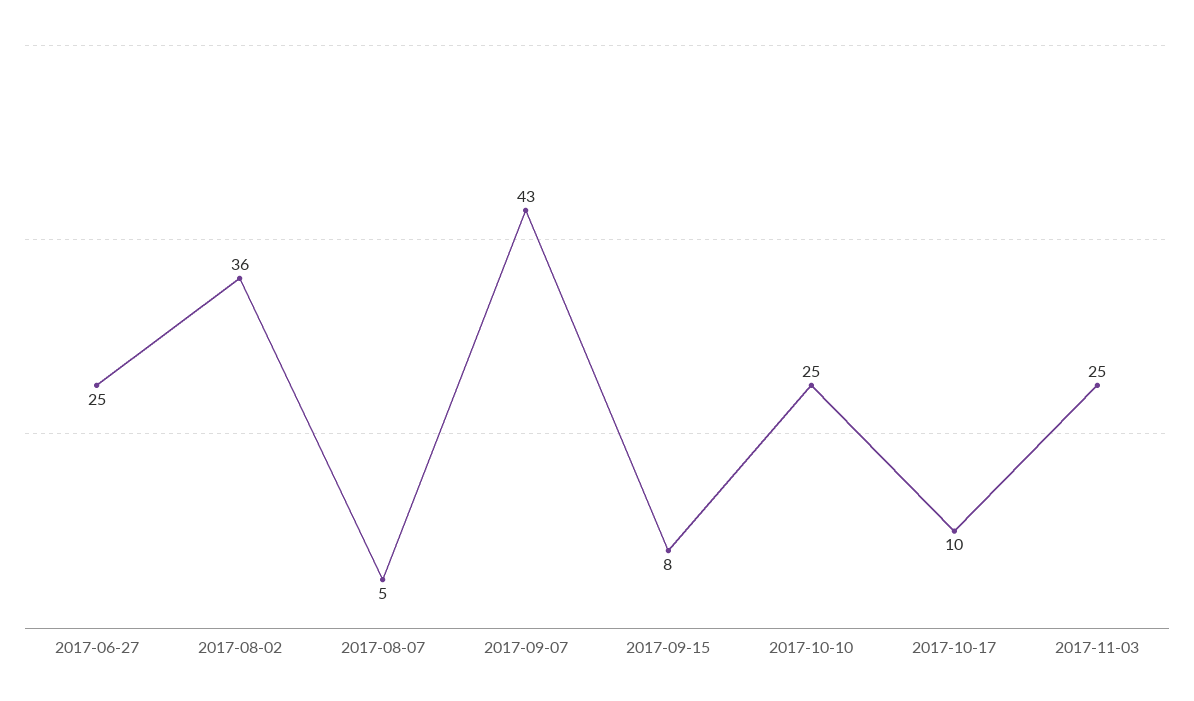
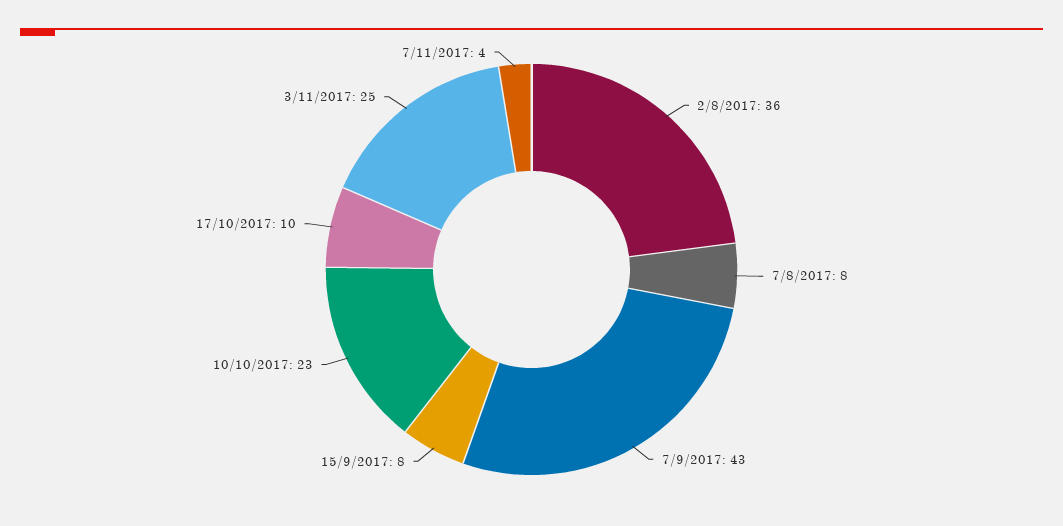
2017-06-27: 25 -> none
2017-08-07: 5 -> 8
2017-10-10: 25 -> 23
7/11/2017: none -> 4

